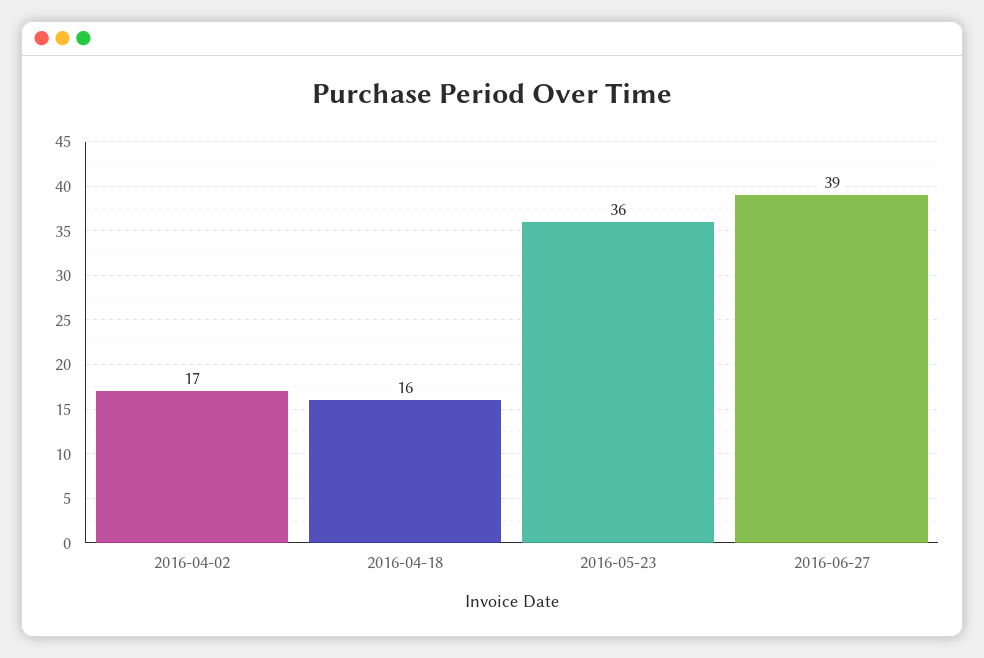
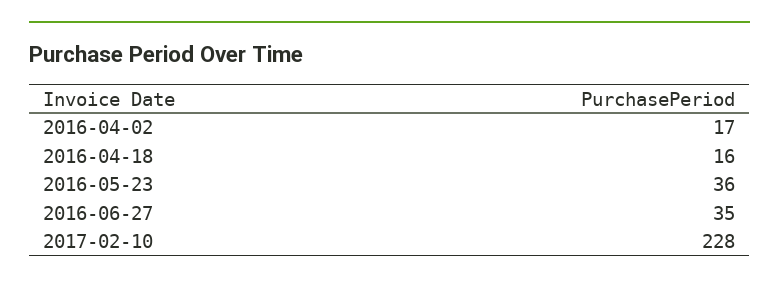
2016-06-27: 39 -> 35
2017-02-10: none -> 228

